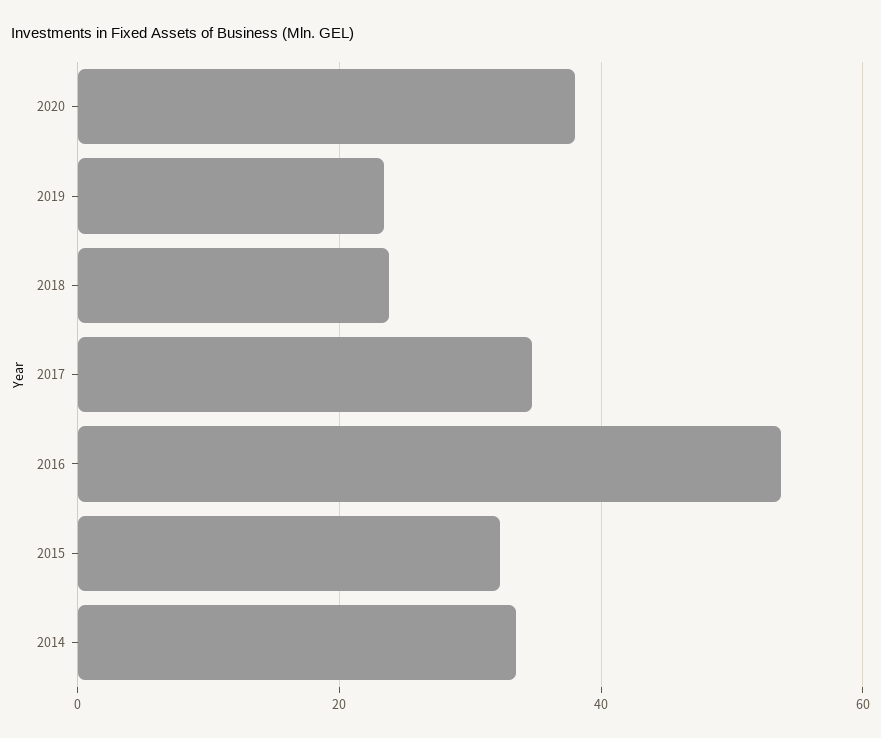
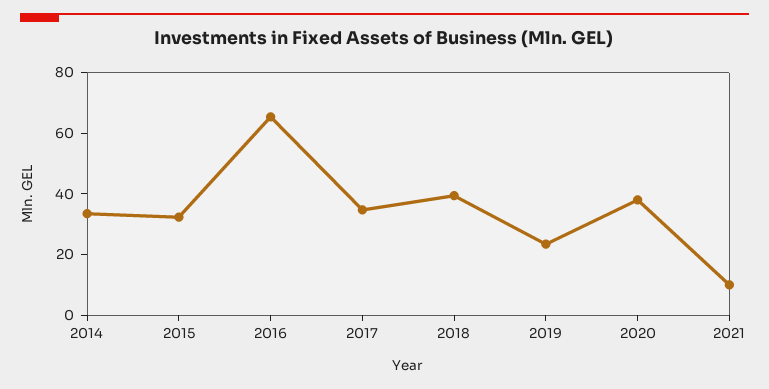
2018: 24 -> 40
2016: 54 -> 65
2021: none -> 10

